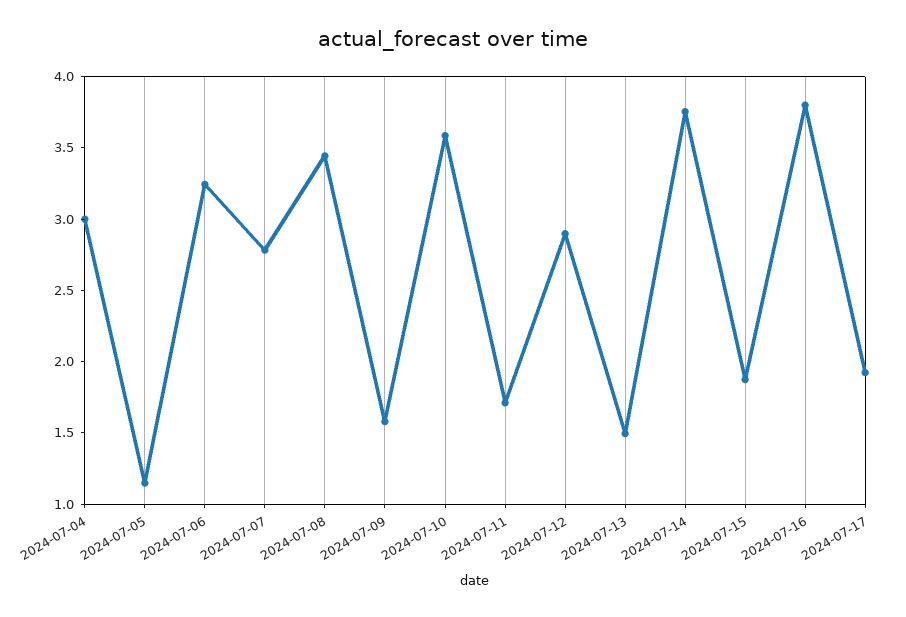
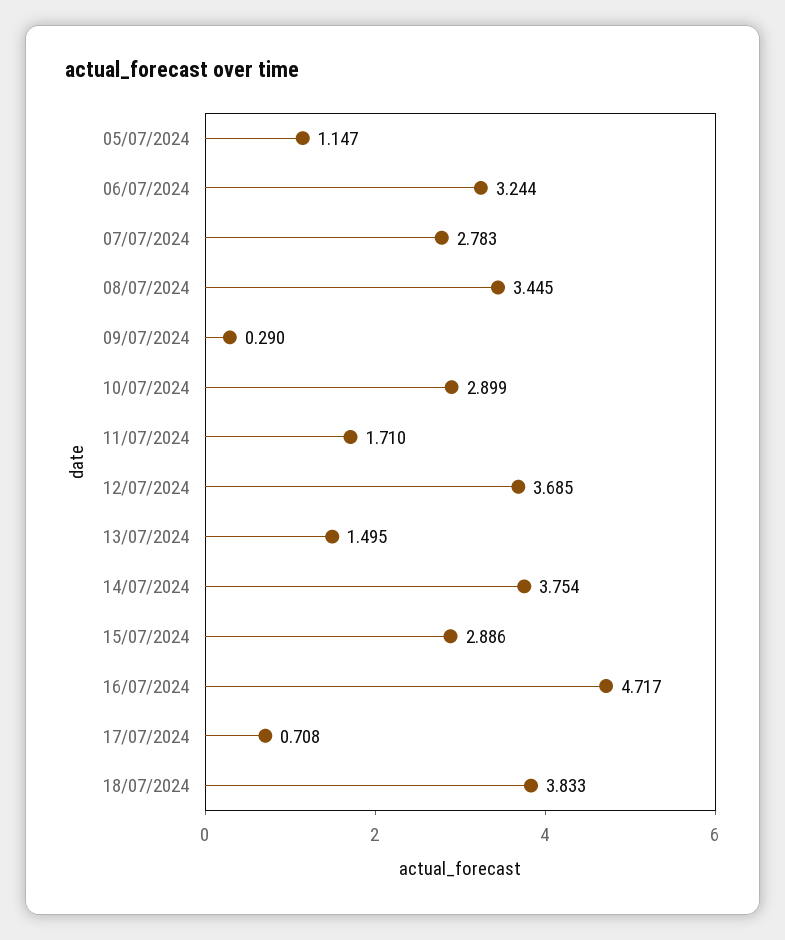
2024-07-04: 3 -> none
2024-07-09: 1.6 -> 0.29
2024-07-10: 3.6 -> 2.899
2024-07-12: 2.9 -> 3.685
2024-07-15: 1.9 -> 2.886
2024-07-16: 3.8 -> 4.717
2024-07-17: 1.9 -> 0.708
18/07/2024: none -> 3.833

